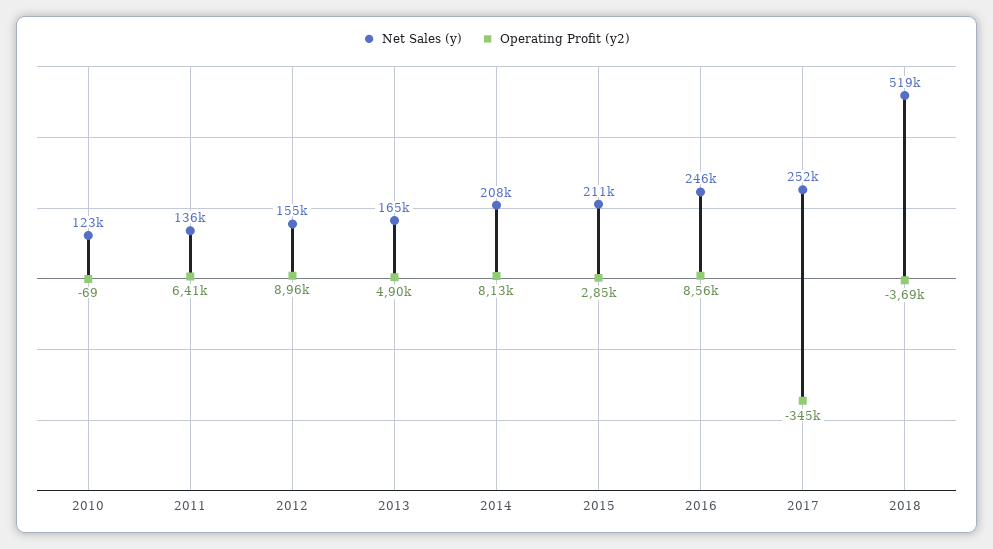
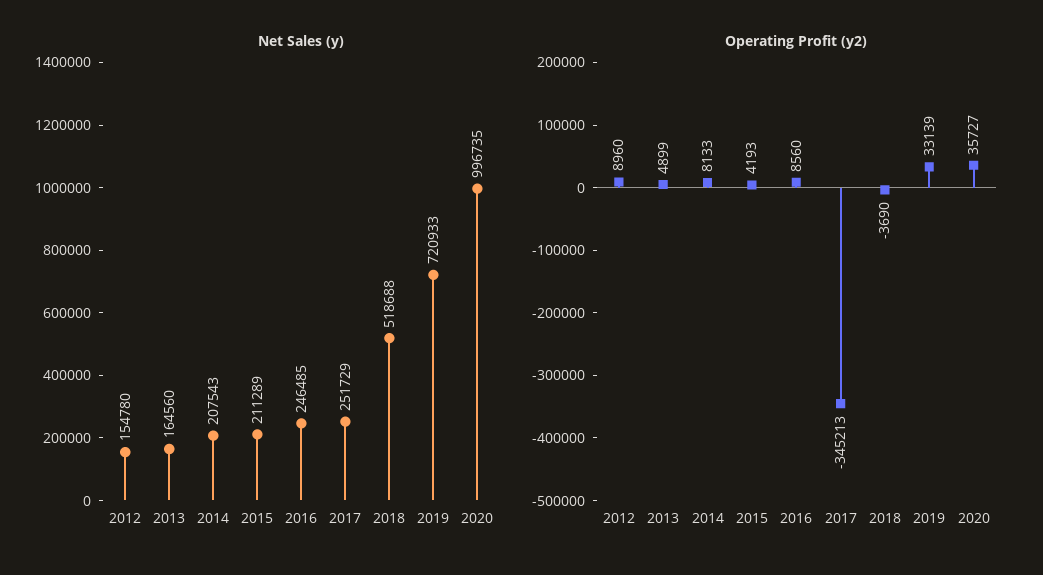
Net Sales (y), 2010: 123000 -> none
Operating Profit (y2), 2010: -69 -> none
Net Sales (y), 2011: 136000 -> none
Operating Profit (y2), 2011: 6410 -> none
Operating Profit (y2), 2015: 2850 -> 4193
Net Sales (y), 2019: none -> 720933
Net Sales (y), 2020: none -> 996735
Operating Profit (y2), 2019: none -> 33139
Operating Profit (y2), 2020: none -> 35727

